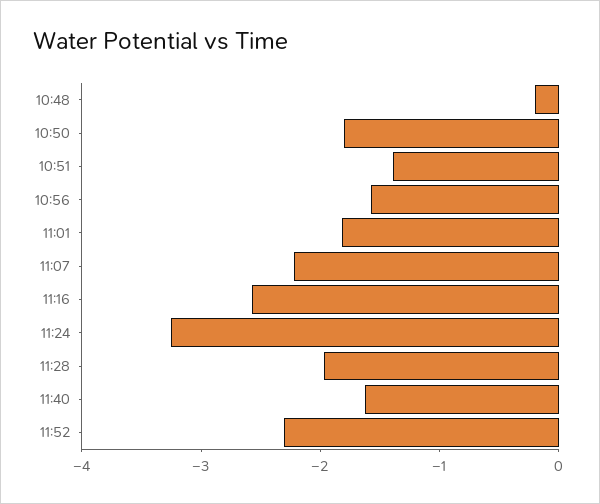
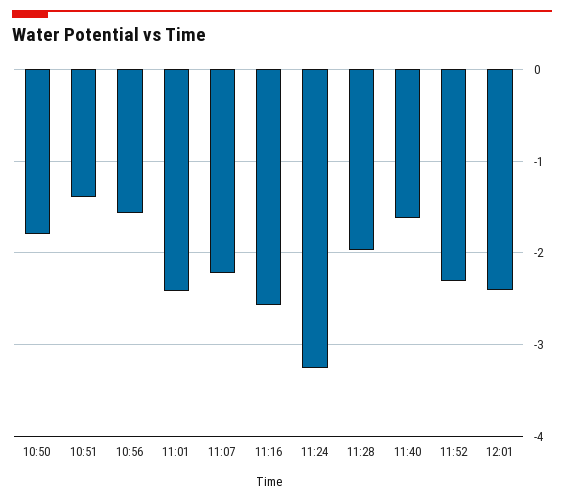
10:48: -0.2 -> none
11:01: -1.8 -> -2.4
12:01: none -> -2.4

